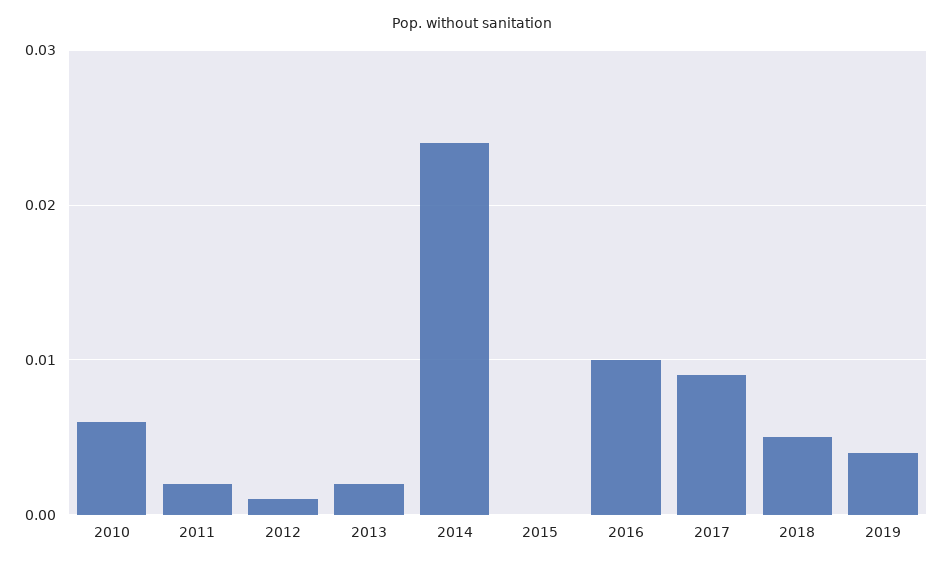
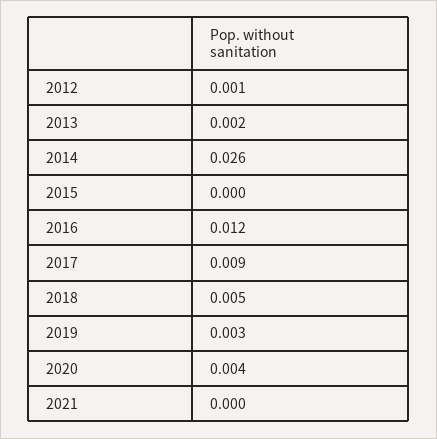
2010: 0.006 -> none
2011: 0.002 -> none
2014: 0.024 -> 0.026
2016: 0.01 -> 0.012
2019: 0.004 -> 0.003
2020: none -> 0.004
2021: none -> 0

